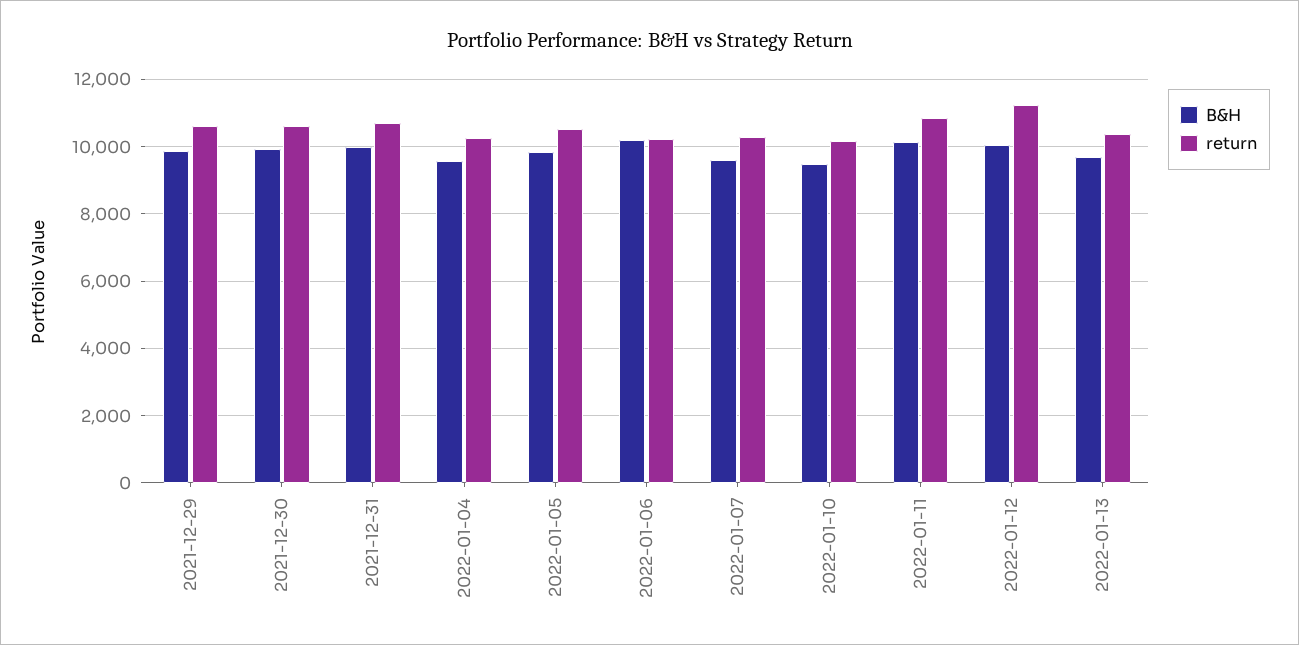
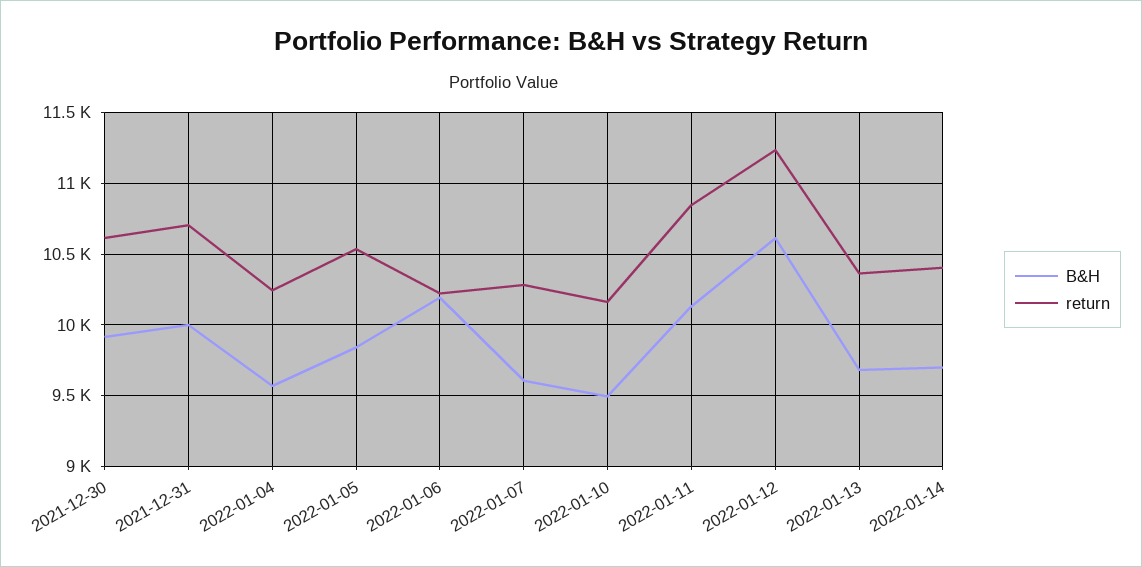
B&H, 2021-12-29: 9800 -> none
return, 2021-12-29: 10600 -> none
B&H, 2022-01-12: 10000 -> 10600
B&H, 2022-01-14: none -> 9700
return, 2022-01-14: none -> 10400

